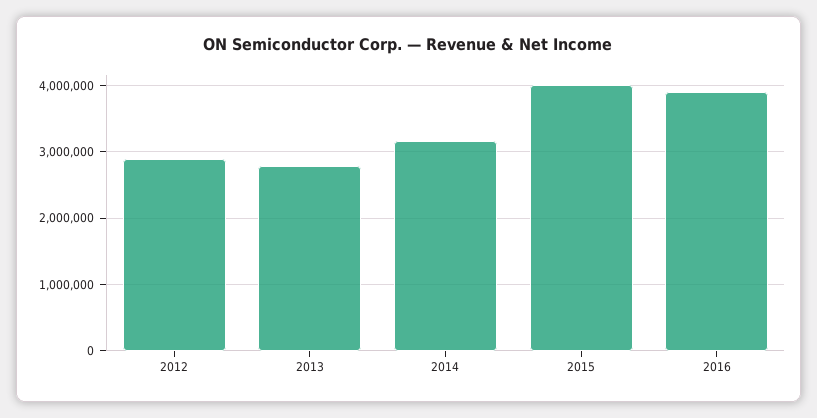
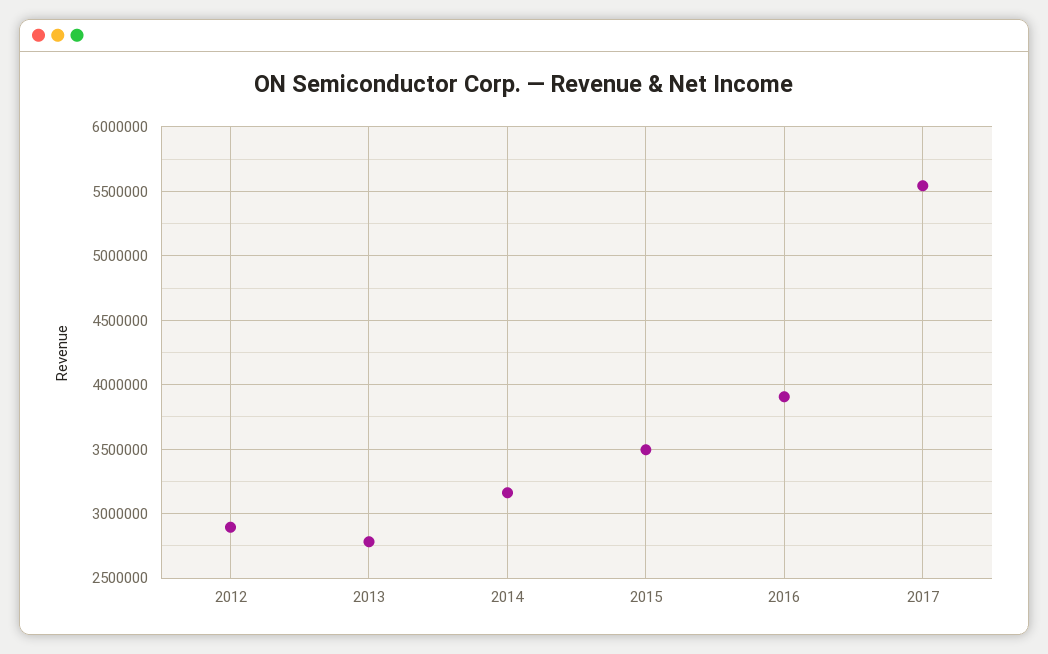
2015: 4000000 -> 3500000
2017: none -> 5550000

